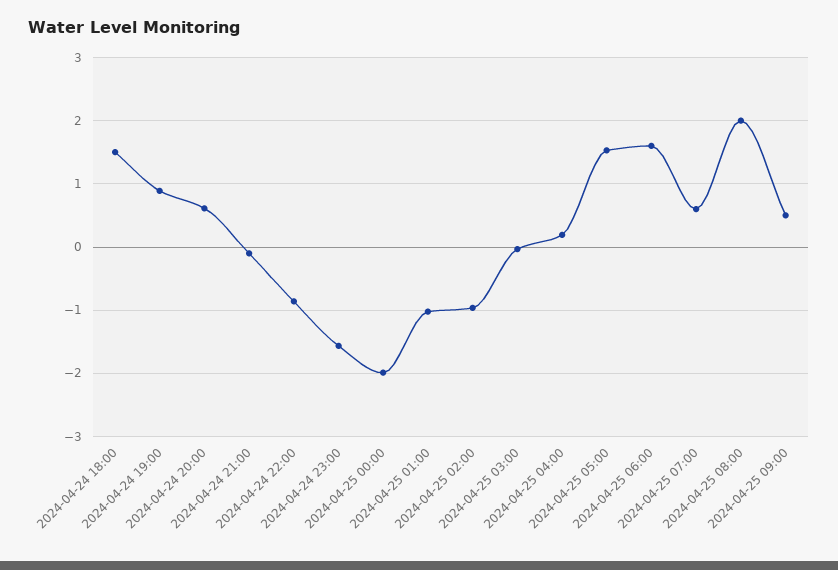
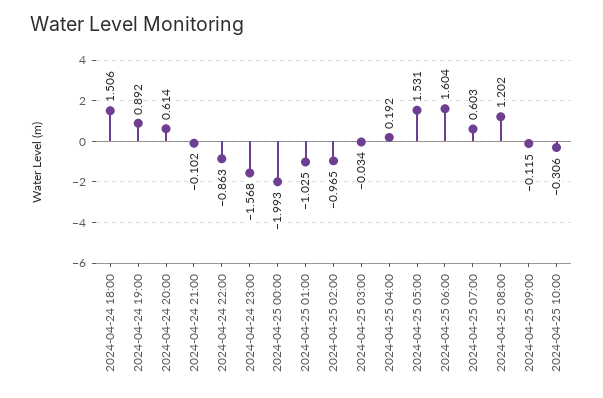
2024-04-25 08:00: 2 -> 1.202
2024-04-25 09:00: 0.5 -> -0.115
2024-04-25 10:00: none -> -0.306

